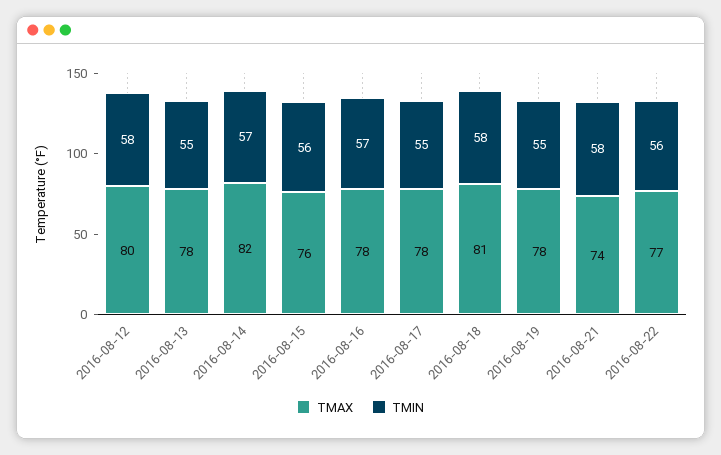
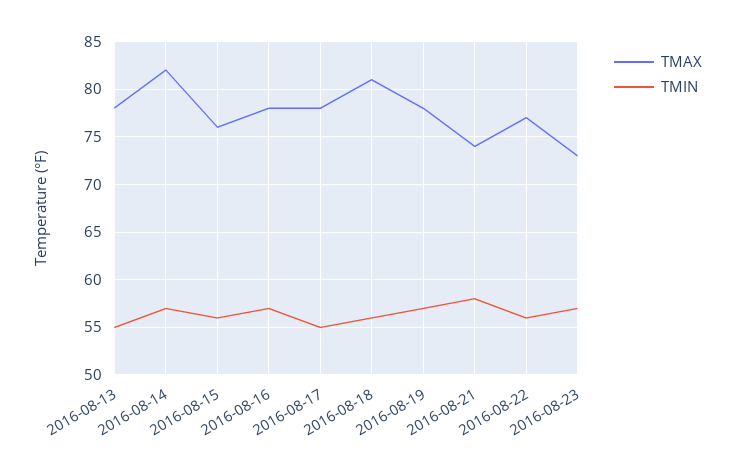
TMAX, 2016-08-12: 80 -> none
TMIN, 2016-08-12: 58 -> none
TMIN, 2016-08-18: 58 -> 56
TMIN, 2016-08-19: 55 -> 57
TMAX, 2016-08-23: none -> 73
TMIN, 2016-08-23: none -> 57

